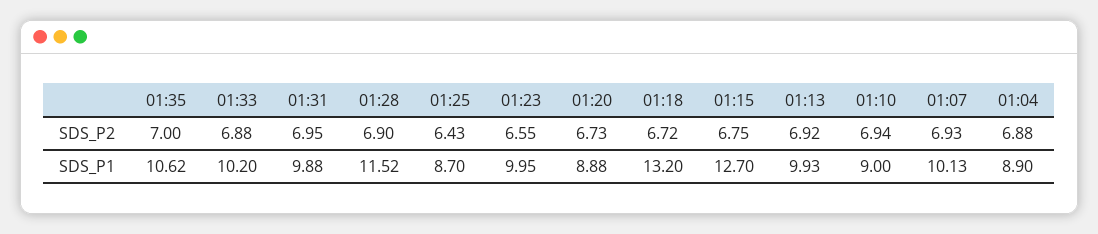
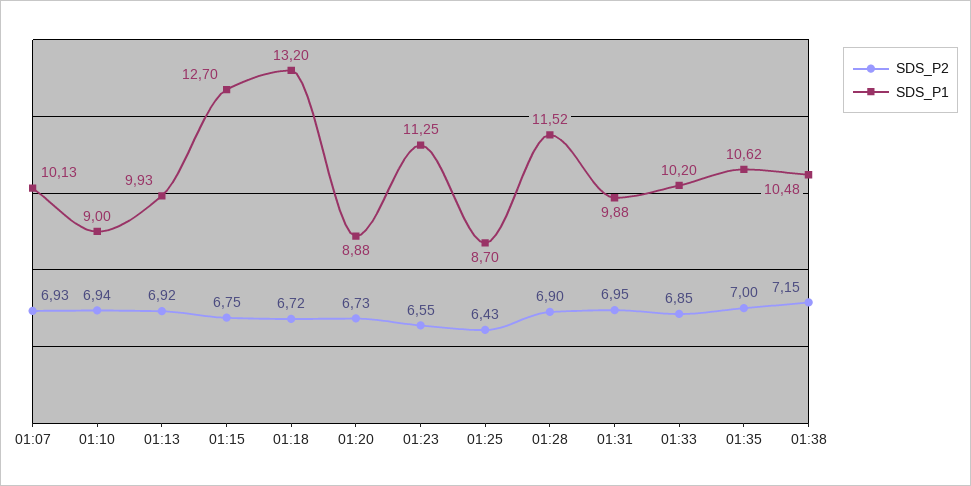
SDS_P2, 01:33: 6.88 -> 6.85
SDS_P2, 01:04: 6.88 -> none
SDS_P1, 01:23: 9.95 -> 11.25
SDS_P1, 01:04: 8.9 -> none
SDS_P2, 01:38: none -> 7.15
SDS_P1, 01:38: none -> 10.48

